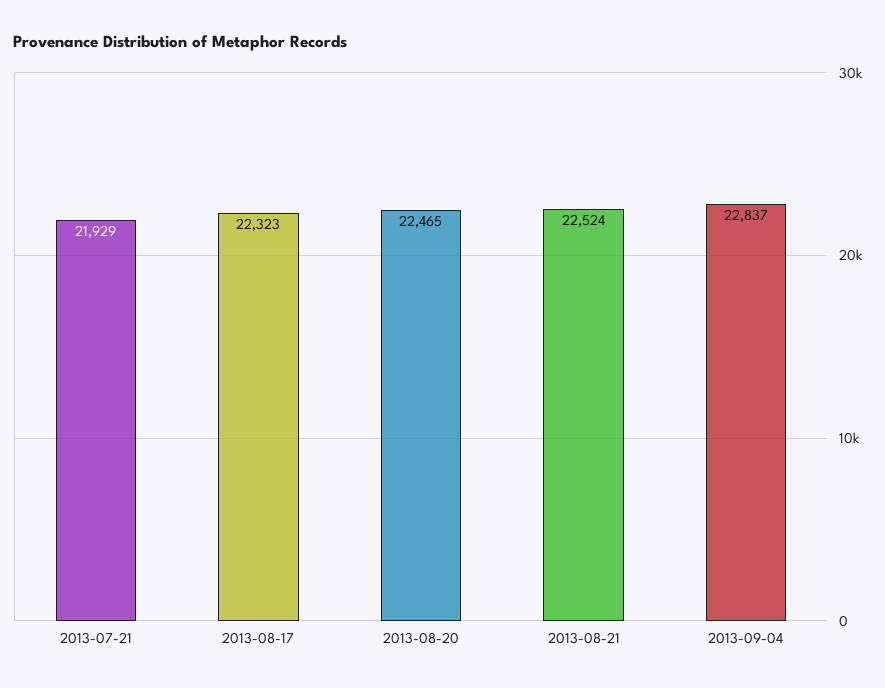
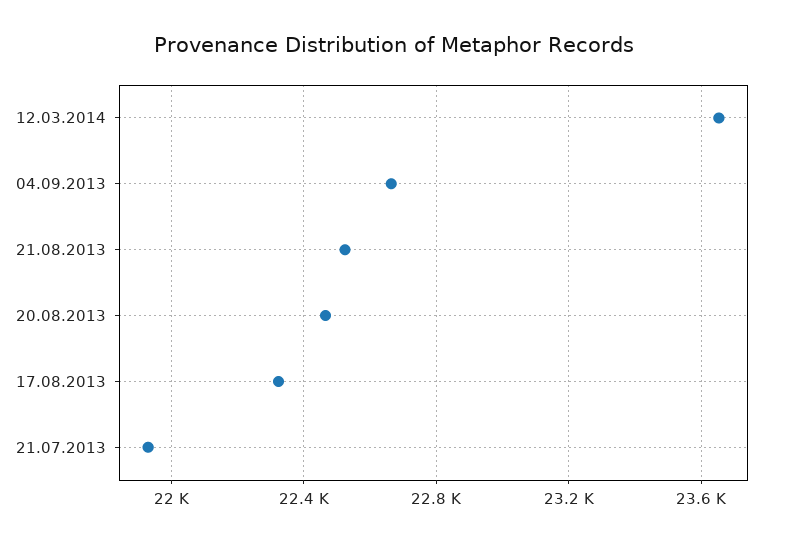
2013-09-04: 22837 -> 22650
12.03.2014: none -> 23650

